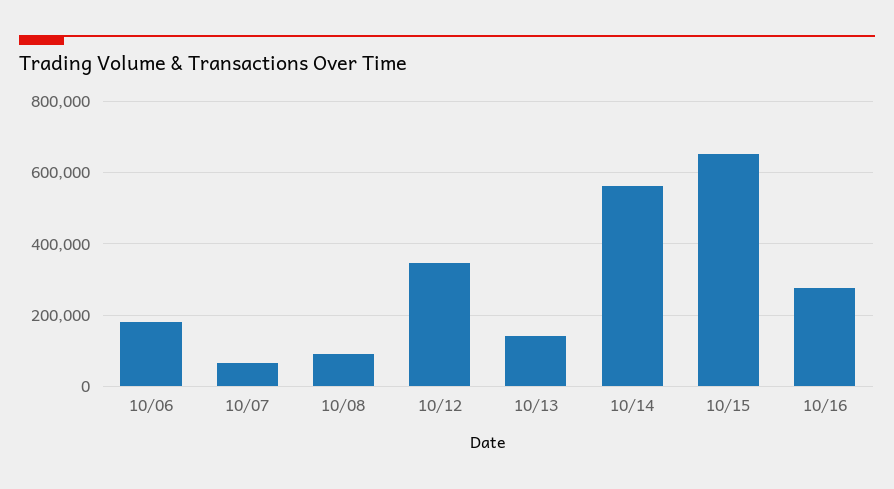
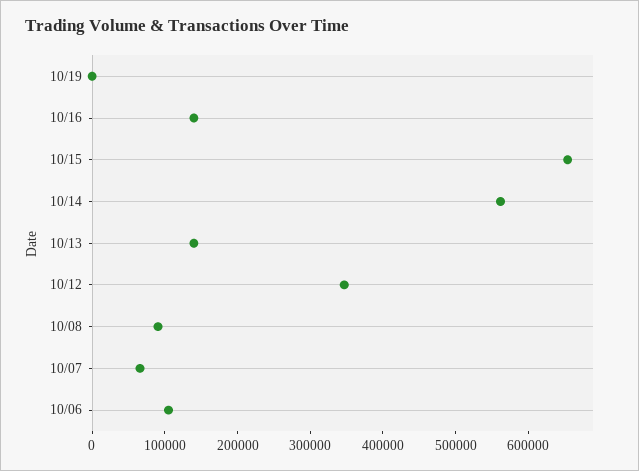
10/06: 180000 -> 100000
10/16: 280000 -> 140000
10/19: none -> 0

